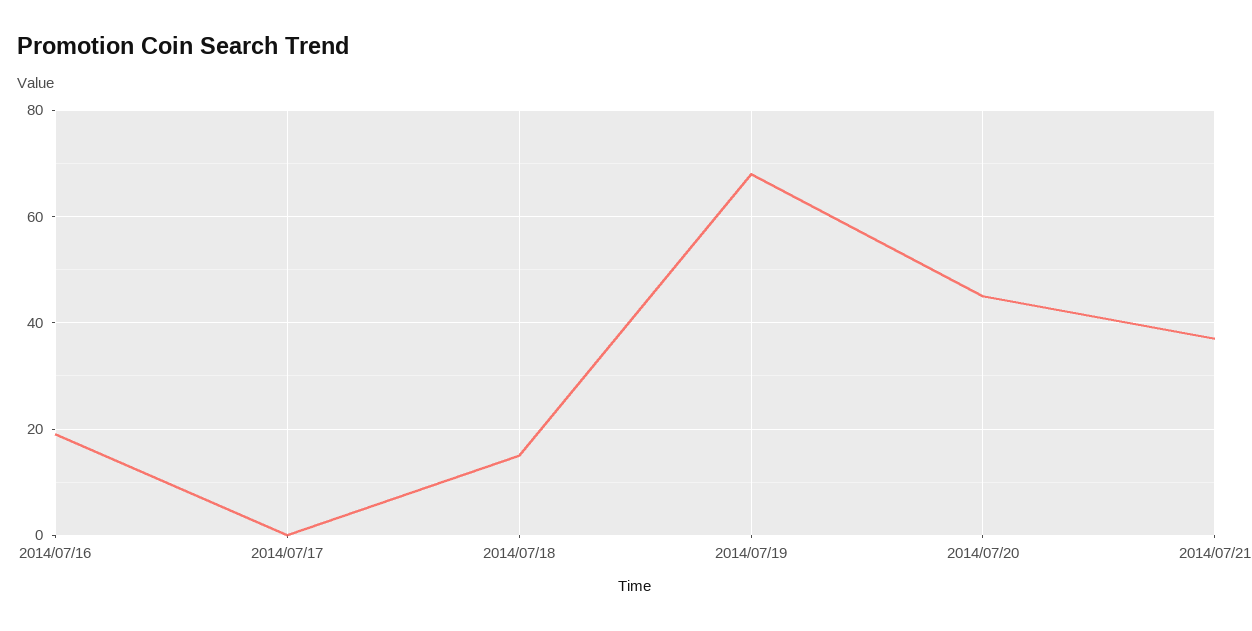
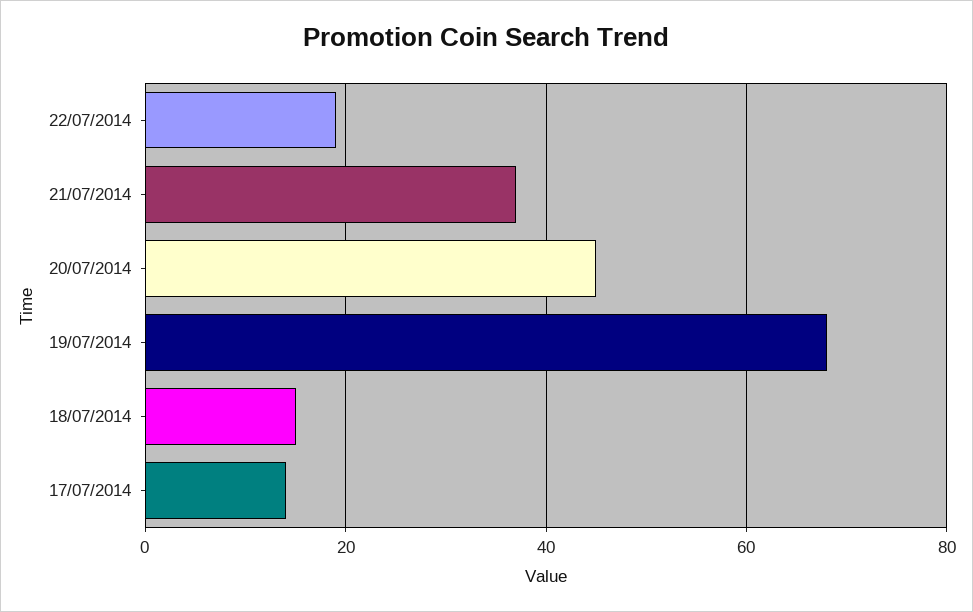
2014/07/16: 20 -> none
2014/07/17: 0 -> 15
22/07/2014: none -> 20

